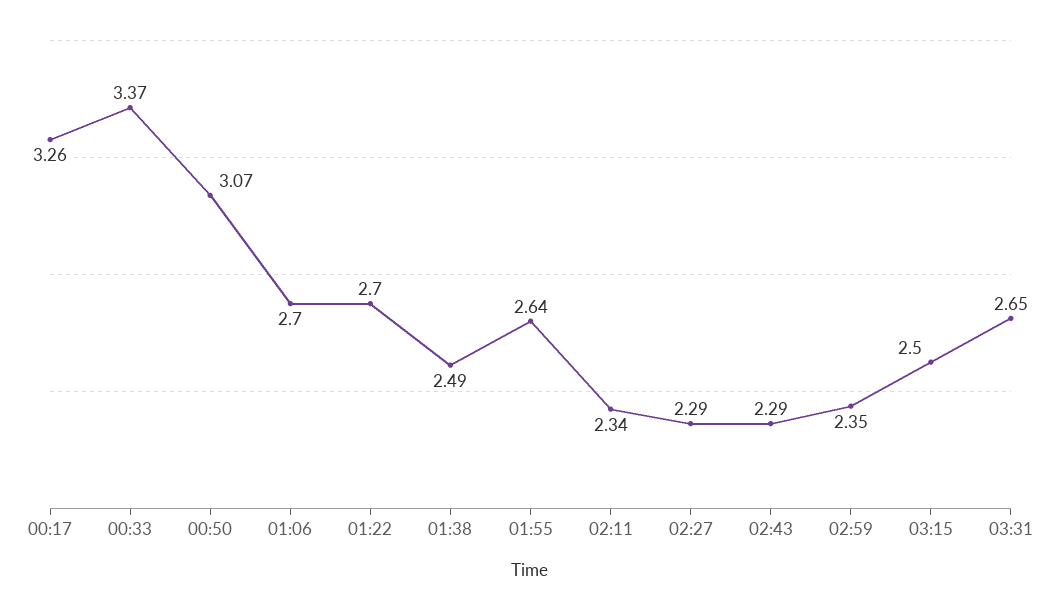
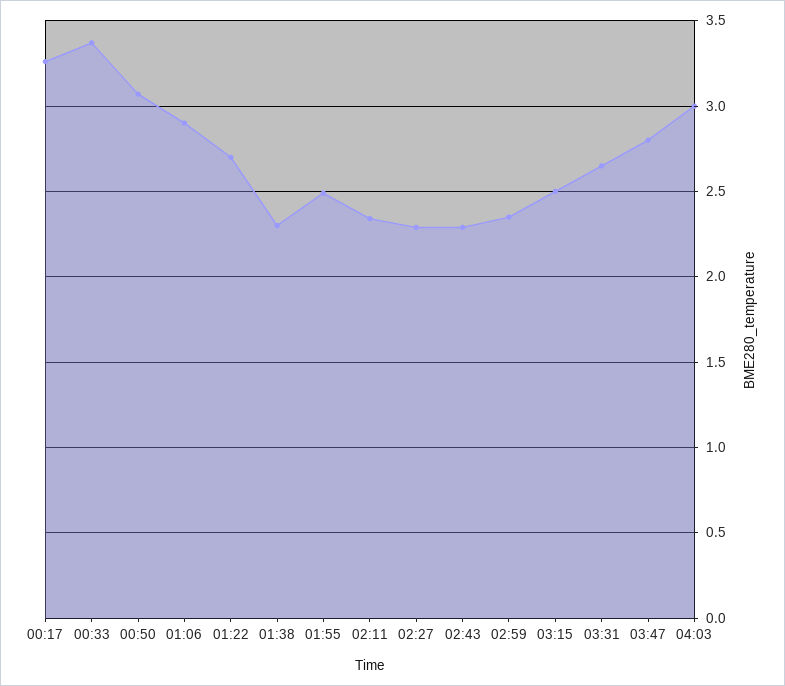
01:06: 2.7 -> 2.9
01:38: 2.49 -> 2.3
01:55: 2.64 -> 2.5
03:47: none -> 2.8
04:03: none -> 3

